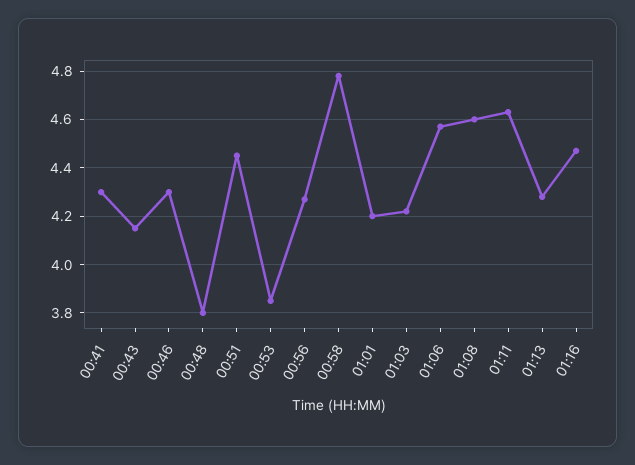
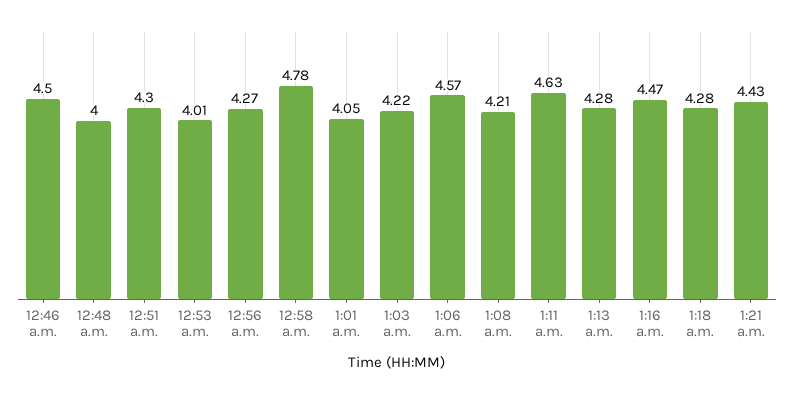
00:41: 4.3 -> none
00:43: 4.15 -> none
00:46: 4.3 -> 4.5
00:48: 3.8 -> 4
00:51: 4.45 -> 4.3
00:53: 3.85 -> 4.01
01:01: 4.2 -> 4.05
01:08: 4.6 -> 4.21
1:18 a.m.: none -> 4.28
1:21 a.m.: none -> 4.43

